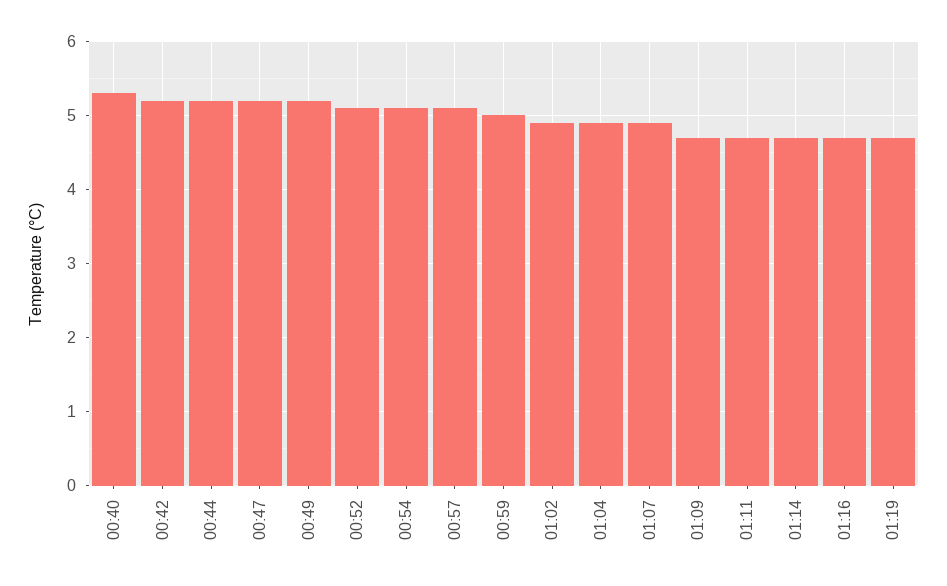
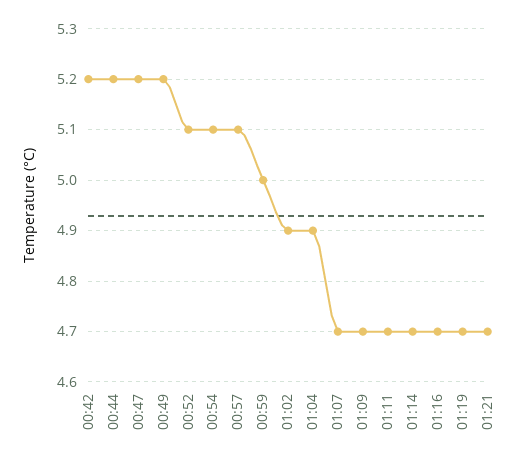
00:40: 5.3 -> none
01:07: 4.9 -> 4.7
01:21: none -> 4.7

